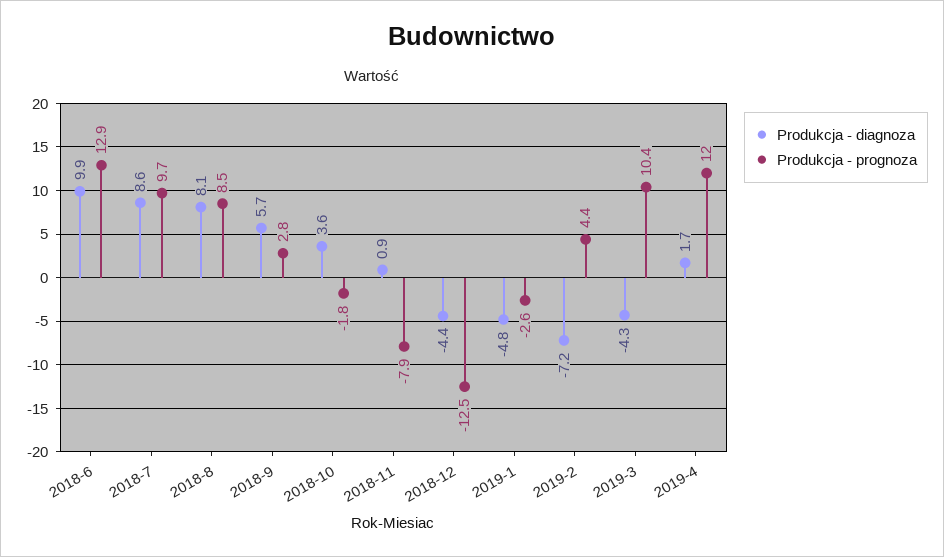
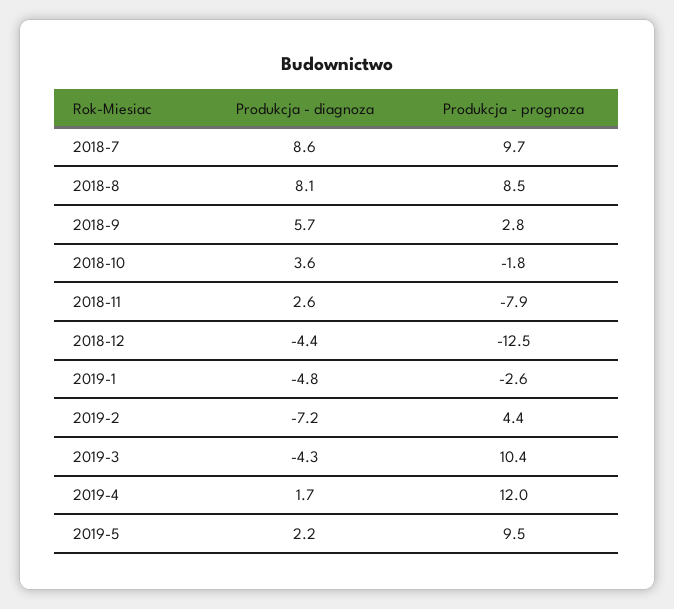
Produkcja - diagnoza, 2018-6: 9.9 -> none
Produkcja - prognoza, 2018-6: 12.9 -> none
Produkcja - diagnoza, 2018-11: 0.9 -> 2.6
Produkcja - diagnoza, 2019-5: none -> 2.2
Produkcja - prognoza, 2019-5: none -> 9.5

